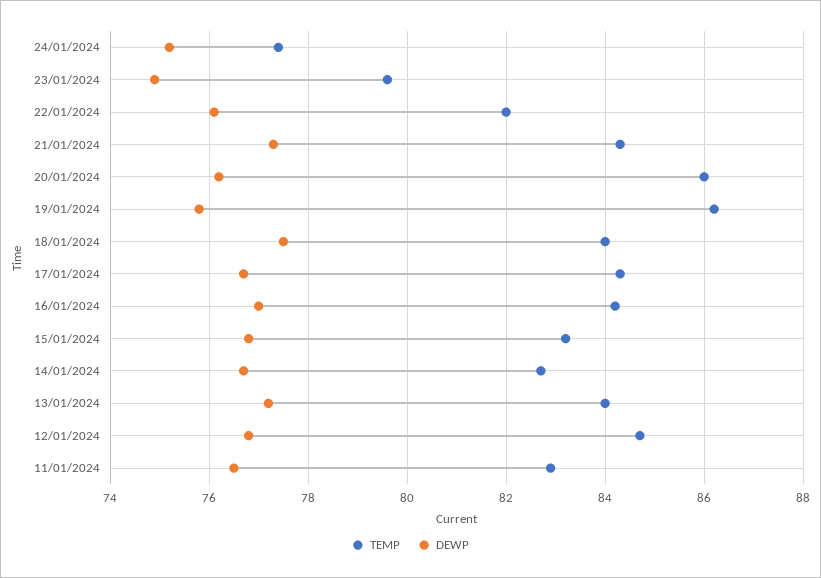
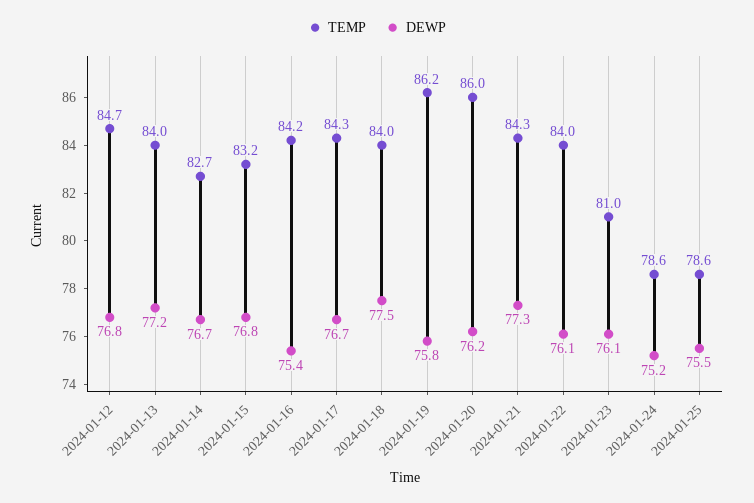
TEMP, 24/01/2024: 77.5 -> 78.6
TEMP, 23/01/2024: 79.5 -> 81
DEWP, 23/01/2024: 75 -> 76.1
TEMP, 22/01/2024: 82 -> 84
DEWP, 16/01/2024: 77 -> 75.4
TEMP, 11/01/2024: 83 -> none
DEWP, 11/01/2024: 76.5 -> none
TEMP, 2024-01-25: none -> 78.6
DEWP, 2024-01-25: none -> 75.5

